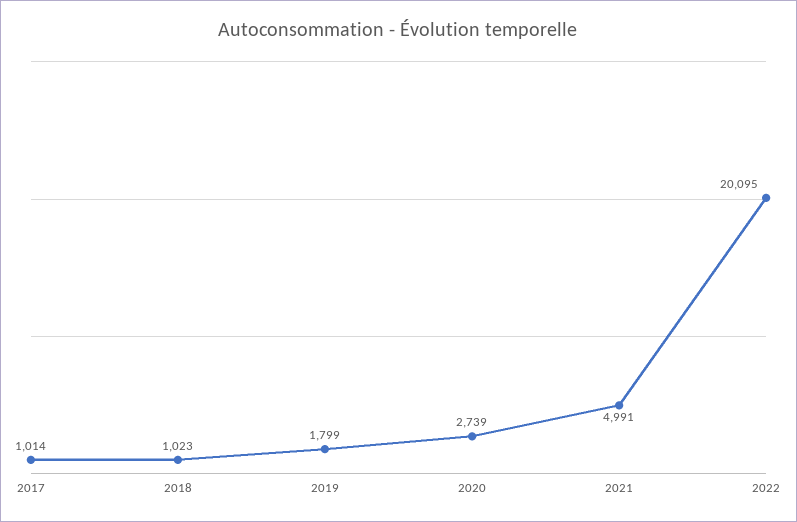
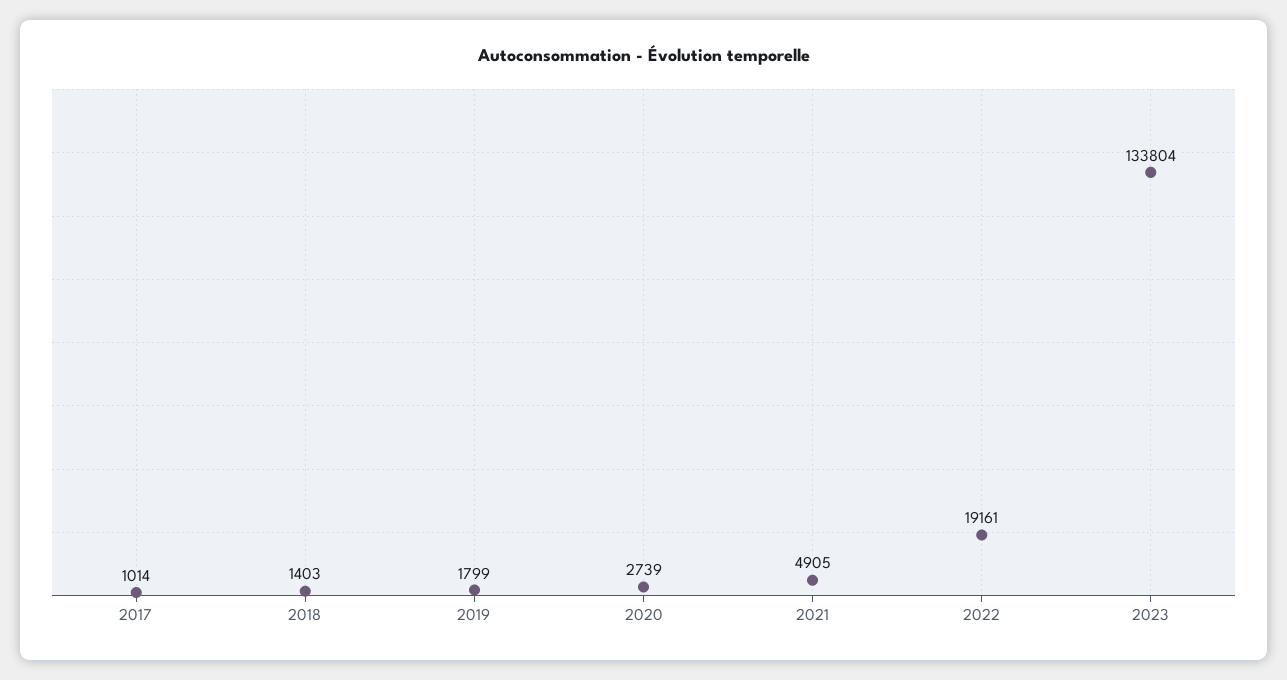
2018: 1023 -> 1403
2021: 4991 -> 4905
2022: 20095 -> 19161
2023: none -> 133804

